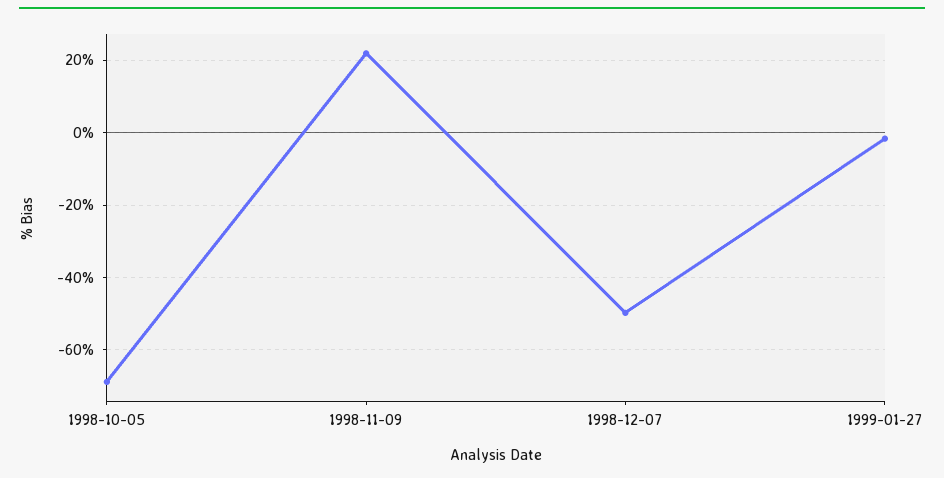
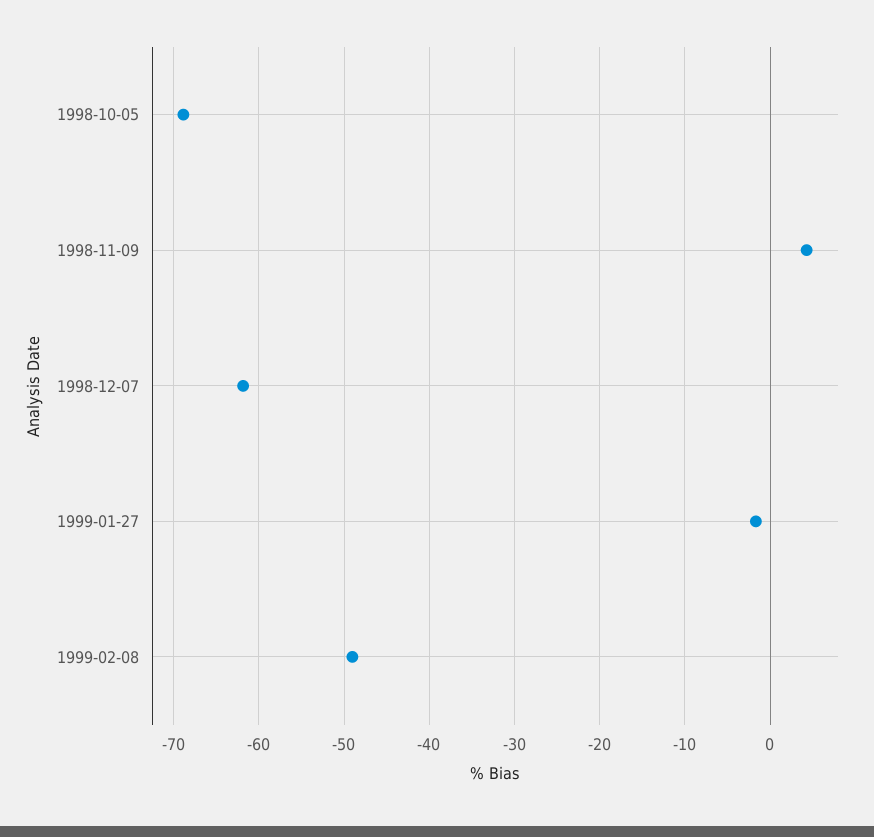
1998-11-09: 22 -> 4
1998-12-07: -50 -> -62
1999-02-08: none -> -49

